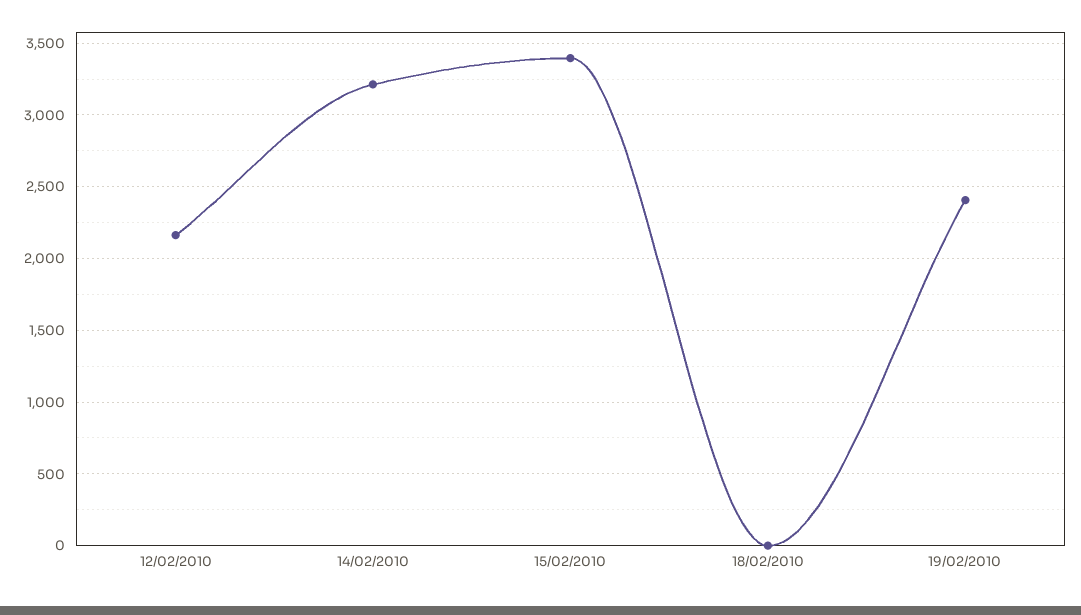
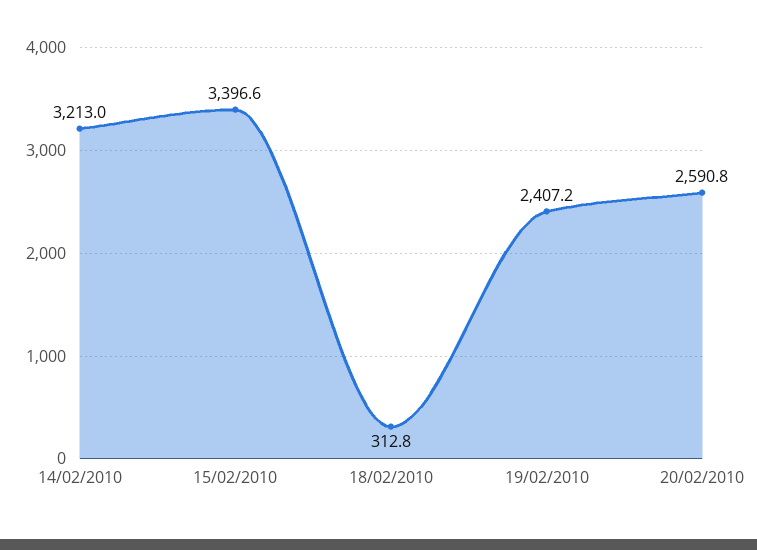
12/02/2010: 2150 -> none
18/02/2010: 0 -> 312.8
20/02/2010: none -> 2590.8

